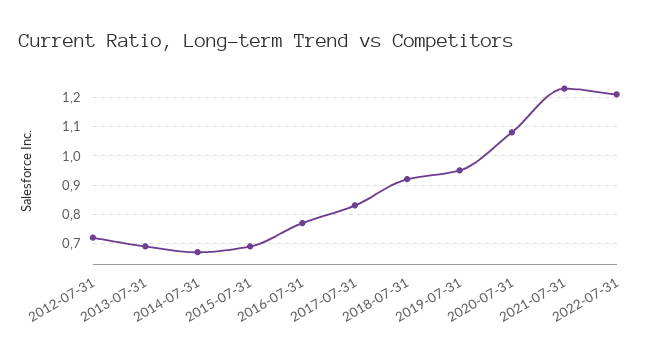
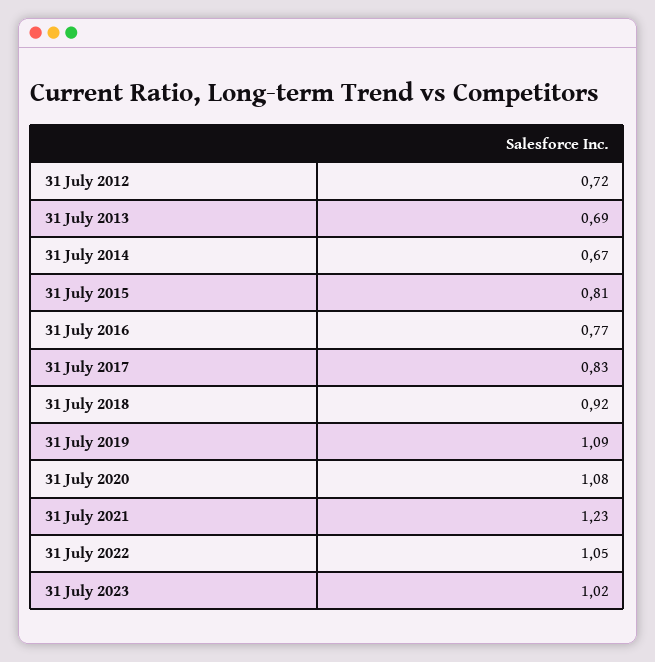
2015-07-31: 0.7 -> 0.81
2019-07-31: 0.95 -> 1.09
2022-07-31: 1.2 -> 1.05
31 July 2023: none -> 1.02

